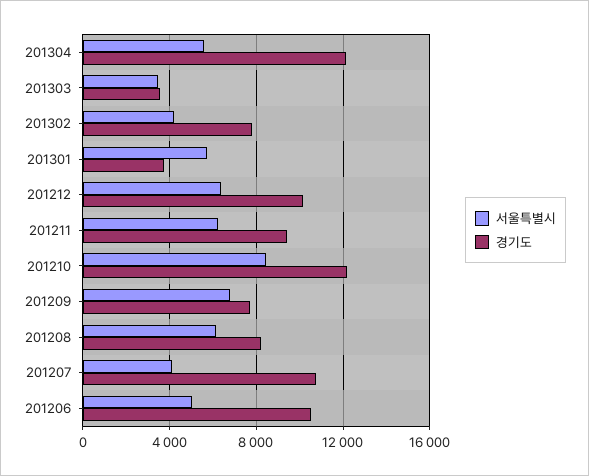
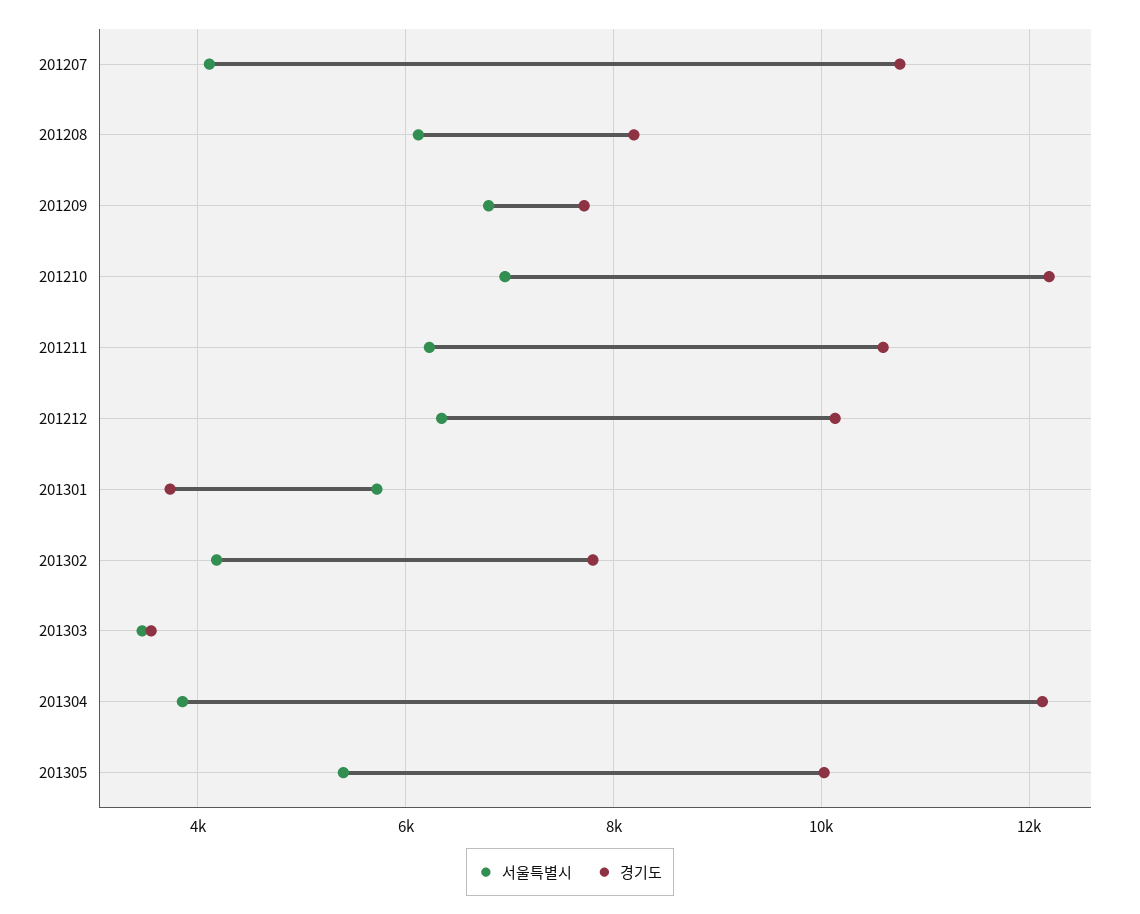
서울특별시, 201304: 5500 -> 3800
경기도, 201211: 9500 -> 10600
서울특별시, 201210: 8500 -> 7000
서울특별시, 201206: 5000 -> none
경기도, 201206: 10500 -> none
서울특별시, 201305: none -> 5400
경기도, 201305: none -> 10000

